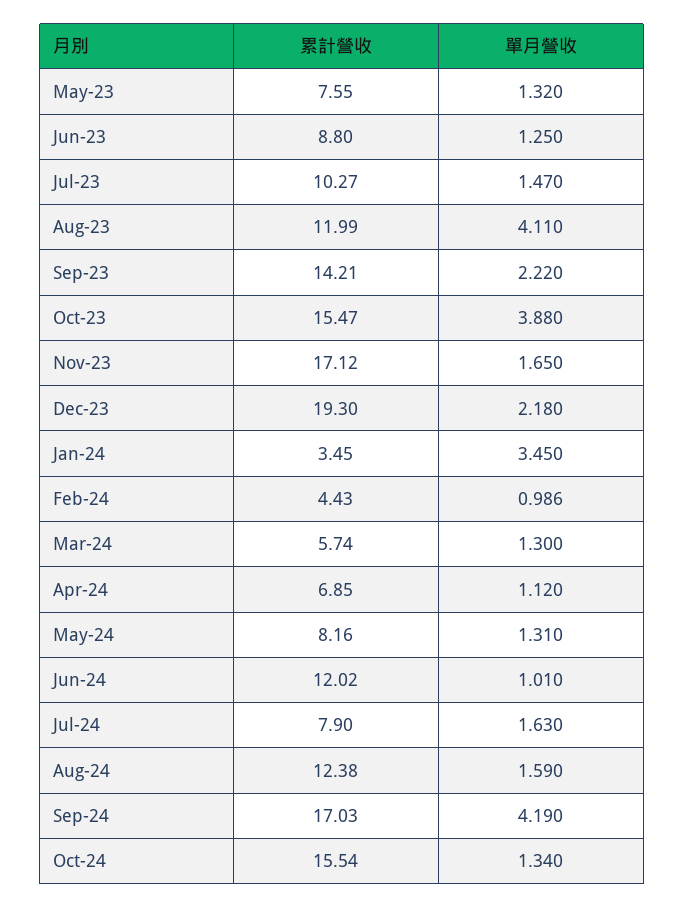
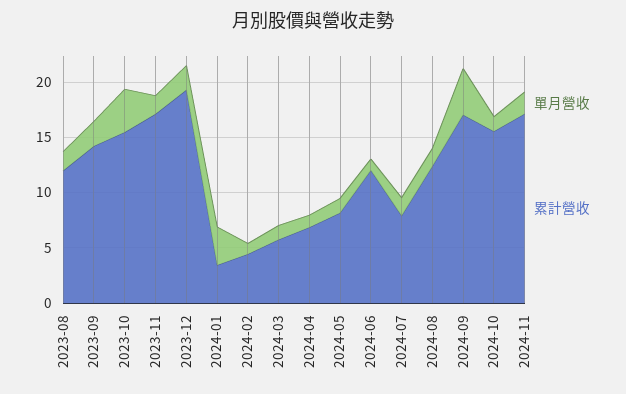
累計營收, May-23: 7.55 -> none
單月營收, May-23: 1.32 -> none
累計營收, Jun-23: 8.8 -> none
單月營收, Jun-23: 1.25 -> none
累計營收, Jul-23: 10.27 -> none
單月營收, Jul-23: 1.47 -> none
單月營收, Aug-23: 4.11 -> 2
單月營收, 2024-11: none -> 2
累計營收, 2024-11: none -> 17

